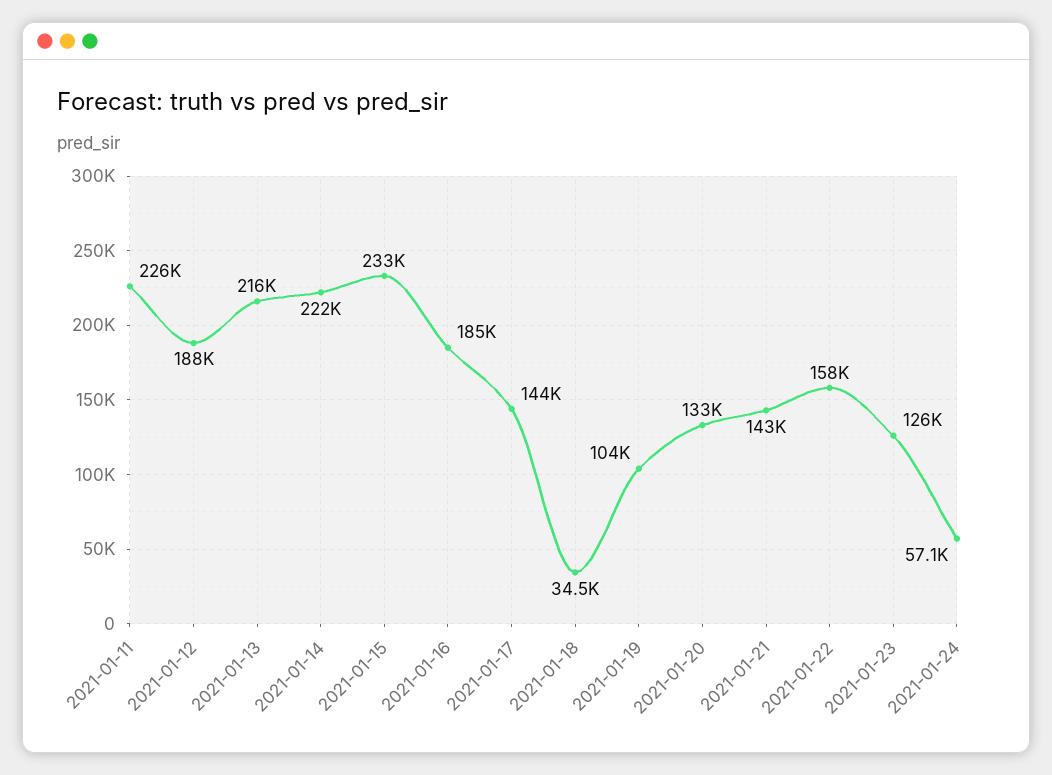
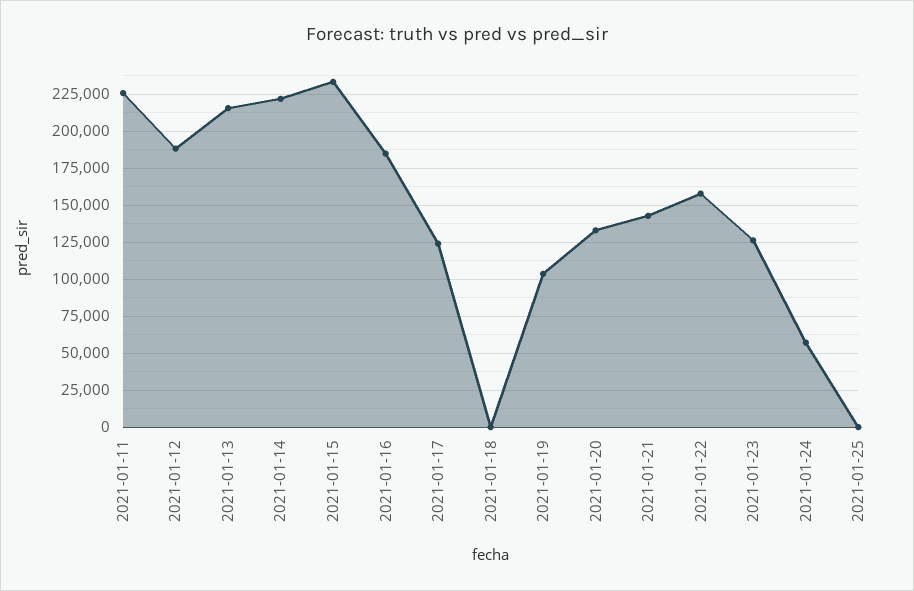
2021-01-17: 144000 -> 125000
2021-01-18: 34500 -> 0
2021-01-25: none -> 0

